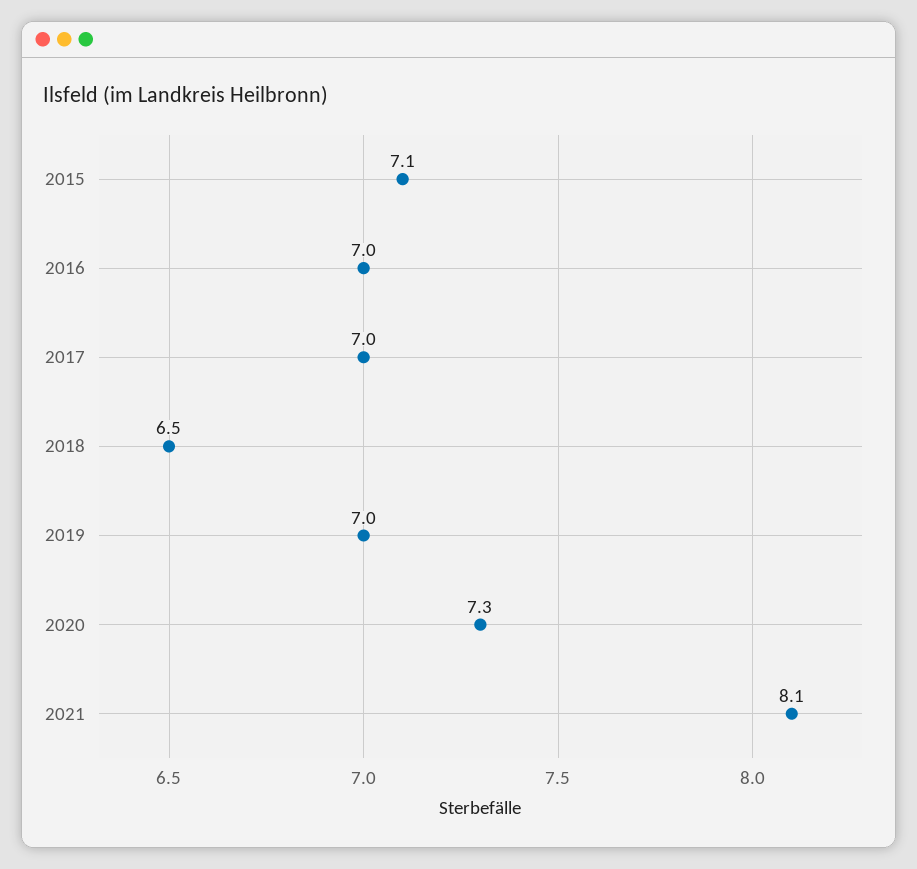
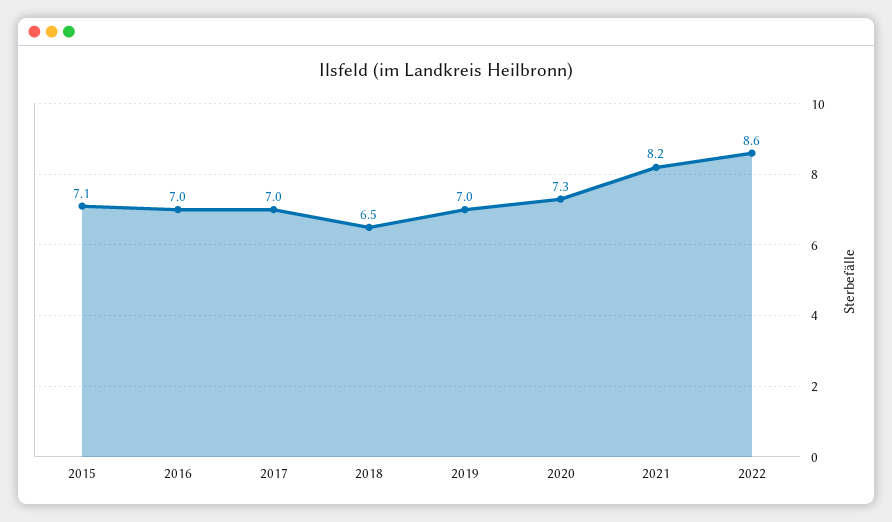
2021: 8.1 -> 8.2
2022: none -> 8.6

